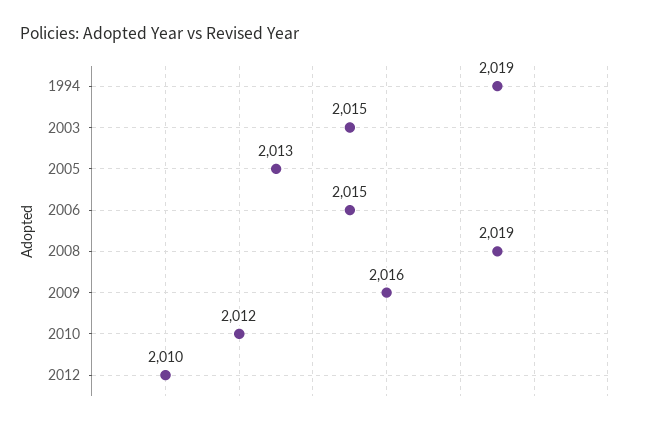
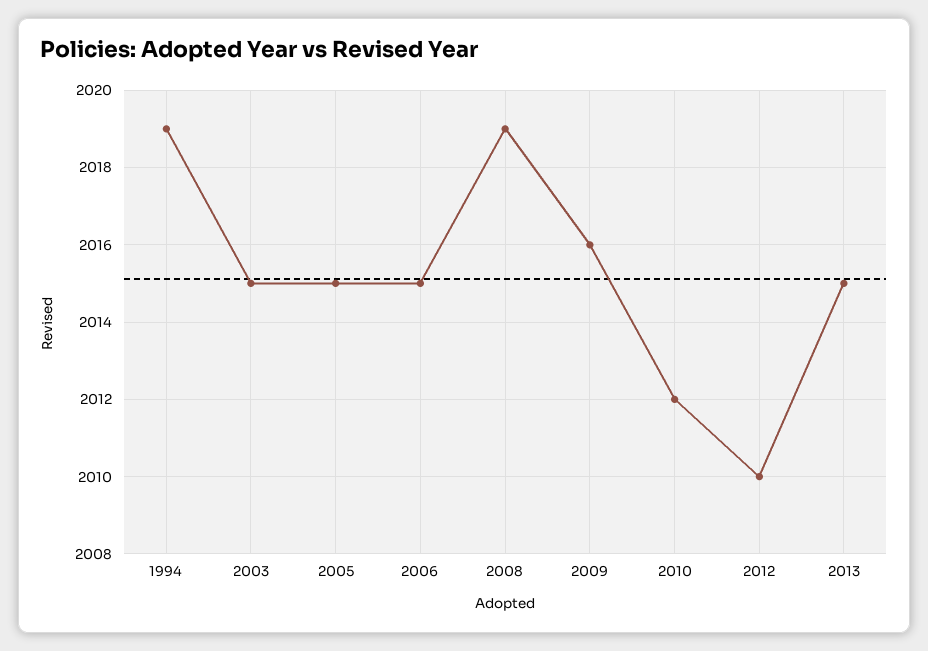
2005: 2013 -> 2015
2013: none -> 2015

